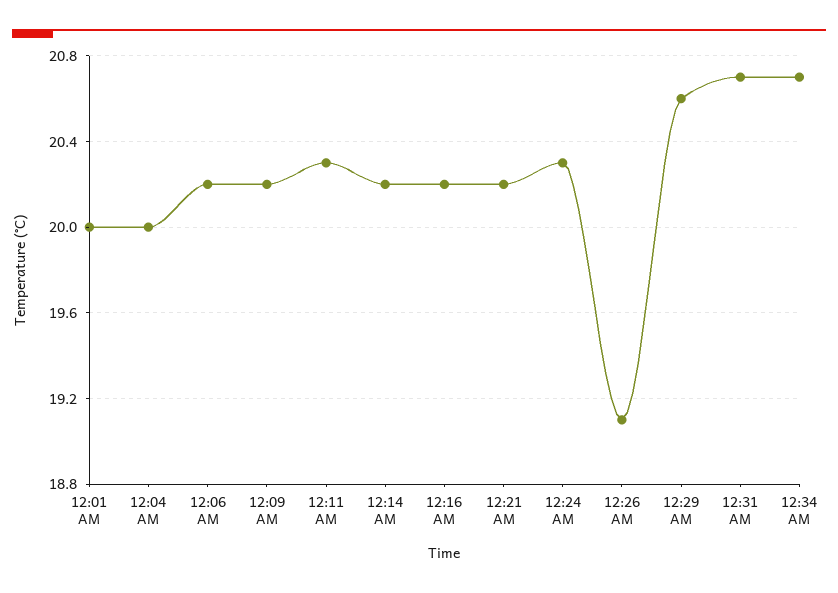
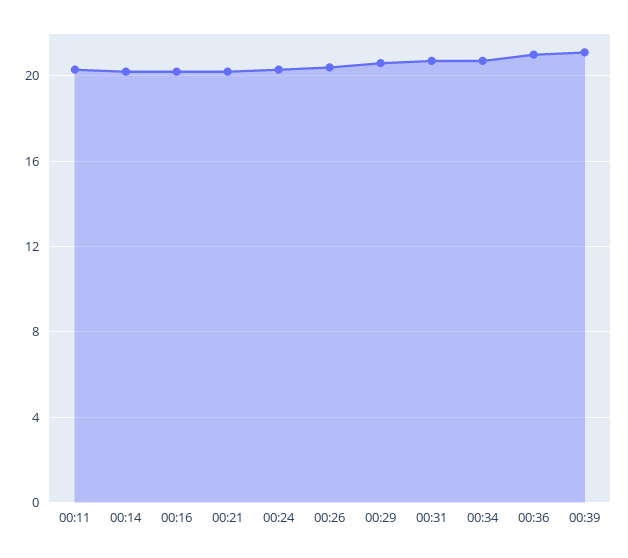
12:01 AM: 20 -> none
12:04 AM: 20 -> none
12:06 AM: 20.2 -> none
12:09 AM: 20.2 -> none
12:26 AM: 19.1 -> 20.5
00:36: none -> 21
00:39: none -> 21

